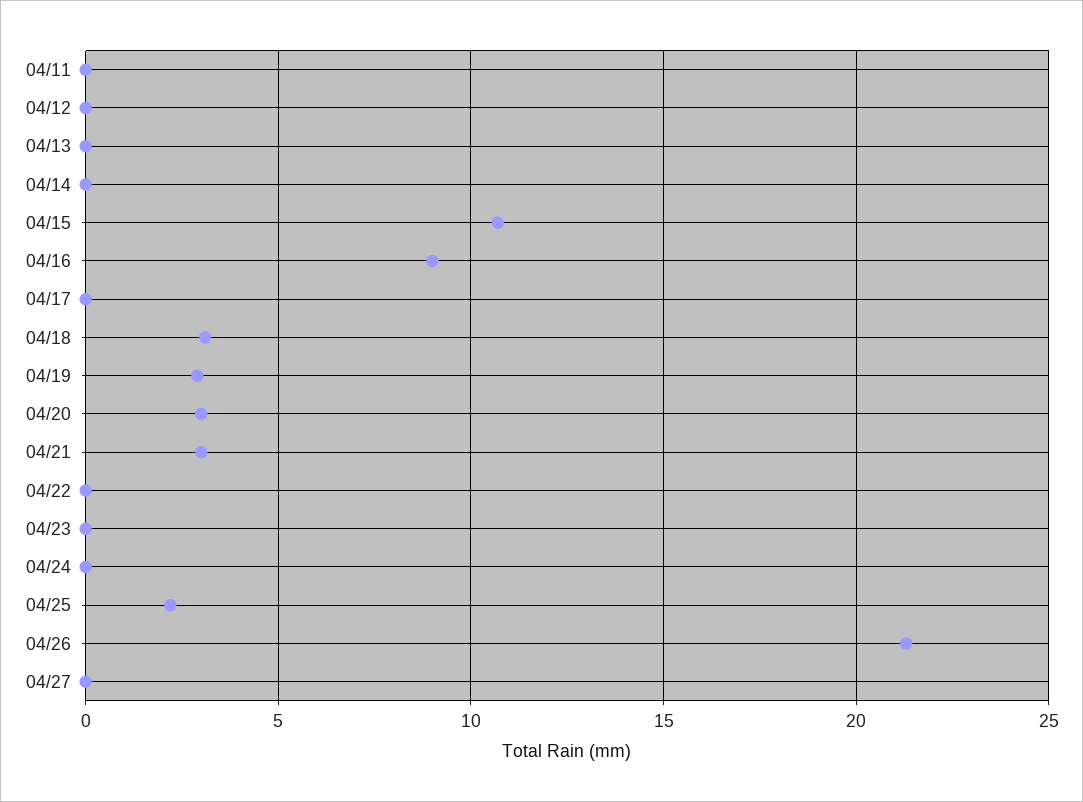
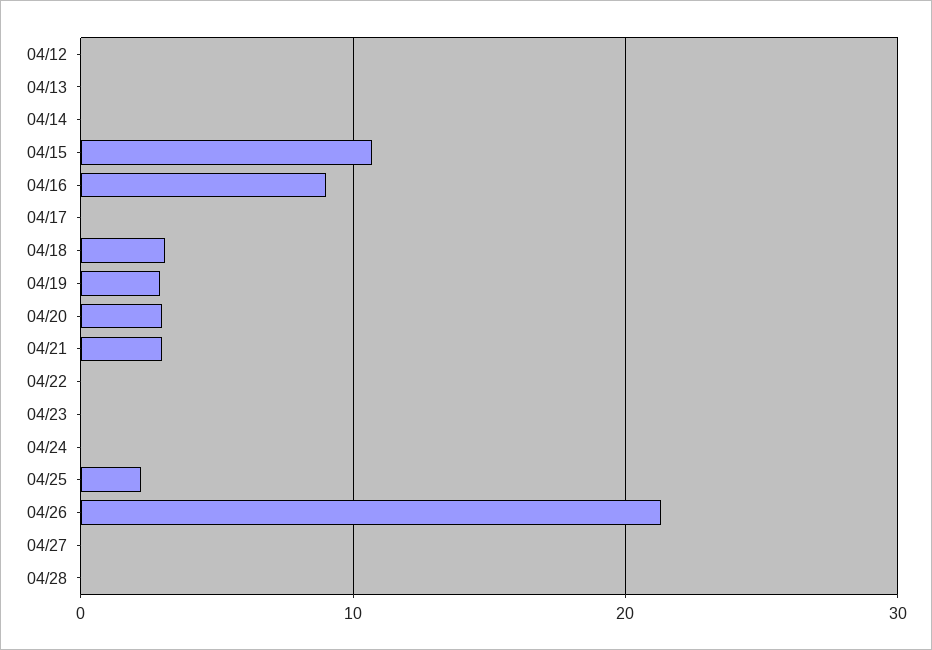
04/11: 0 -> none
04/28: none -> 0

